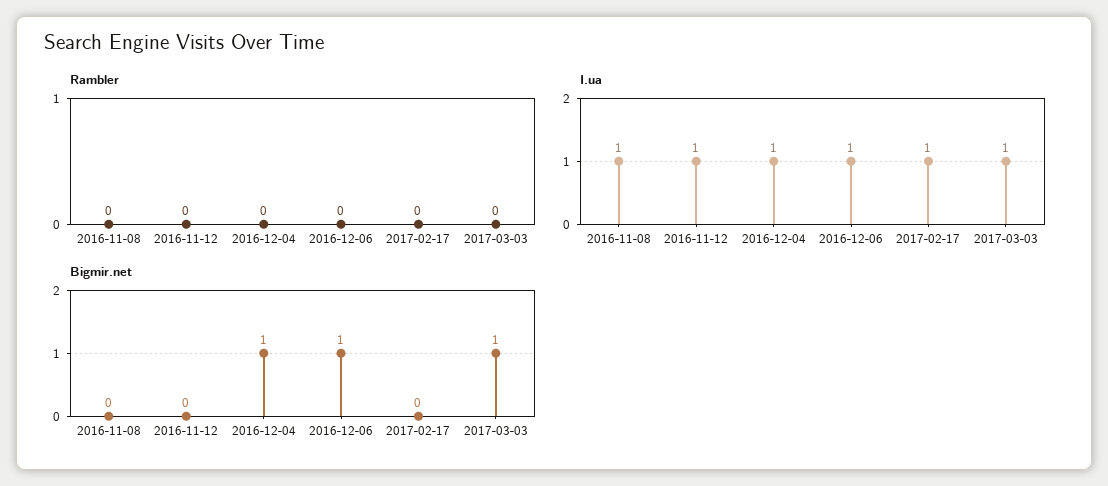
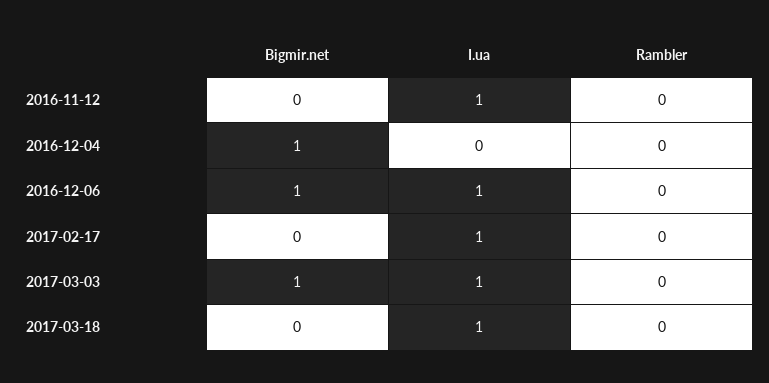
Rambler, 2016-11-08: 0 -> none
I.ua, 2016-11-08: 1 -> none
I.ua, 2016-12-04: 1 -> 0
Bigmir.net, 2016-11-08: 0 -> none
Bigmir.net, 2017-03-18: none -> 0
I.ua, 2017-03-18: none -> 1
Rambler, 2017-03-18: none -> 0

